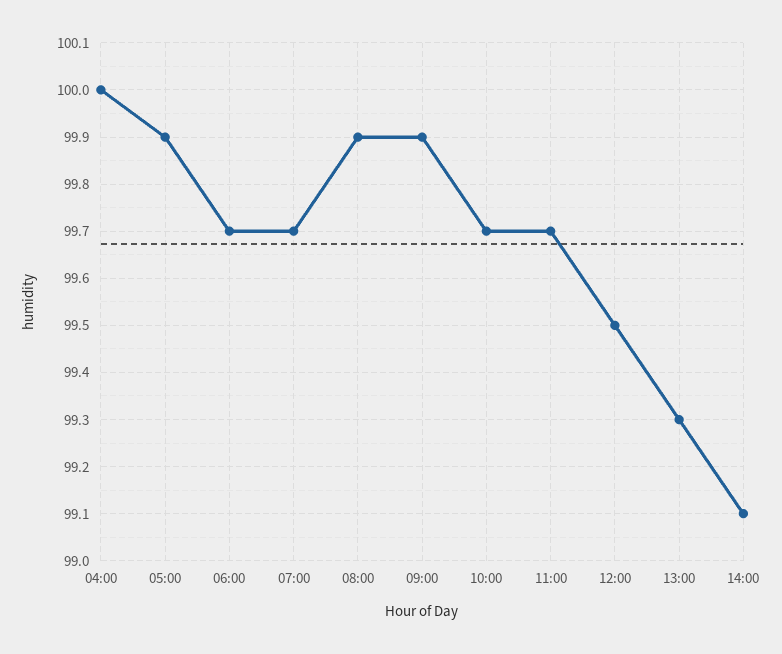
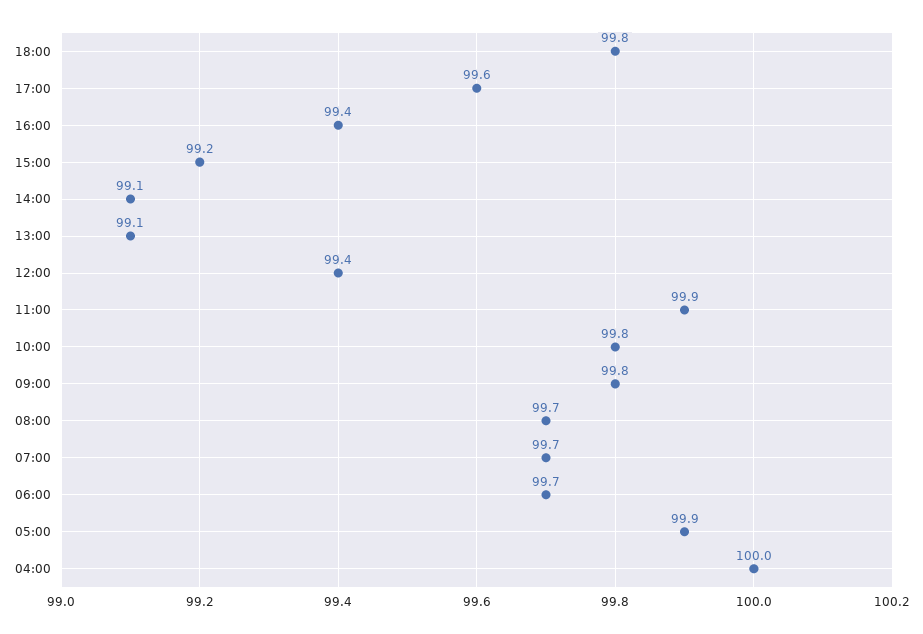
08:00: 99.9 -> 99.7
09:00: 99.9 -> 99.8
10:00: 99.7 -> 99.8
11:00: 99.7 -> 99.9
12:00: 99.5 -> 99.4
13:00: 99.3 -> 99.1
18:00: none -> 99.8
17:00: none -> 99.6
16:00: none -> 99.4
15:00: none -> 99.2

